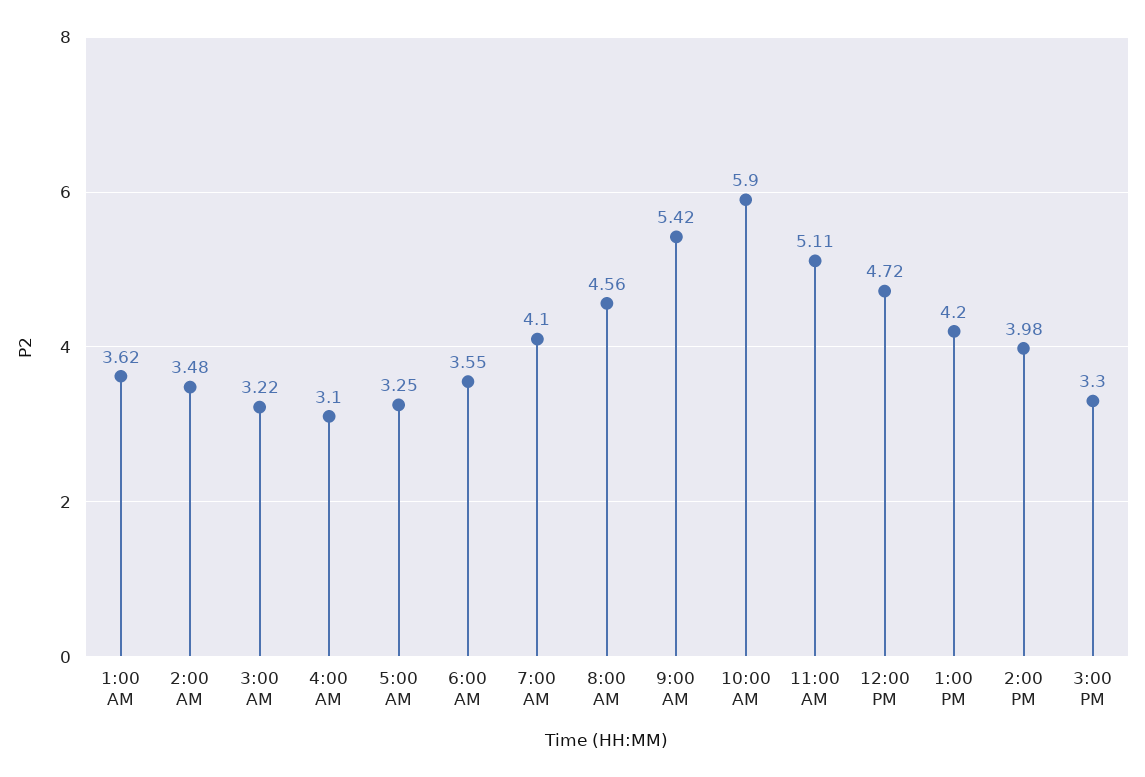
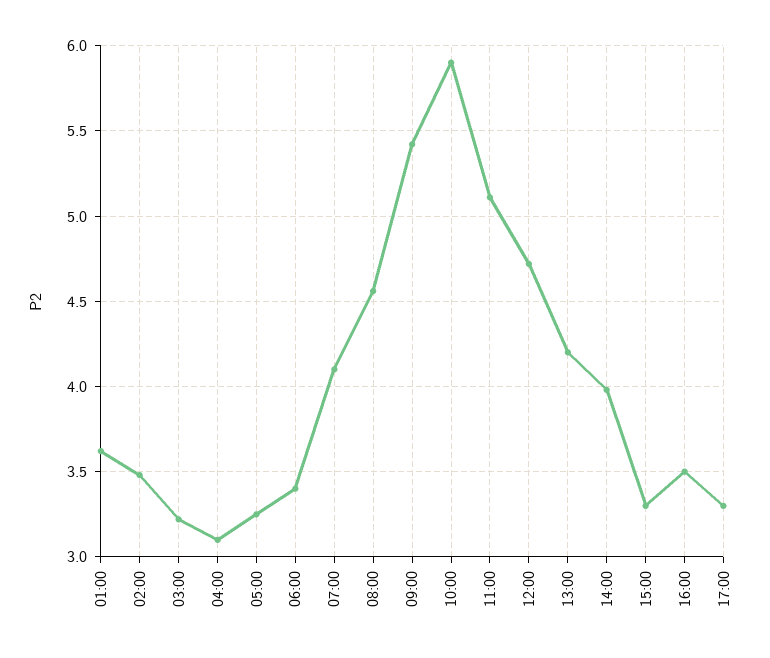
6:00 AM: 3.55 -> 3.4
16:00: none -> 3.5
17:00: none -> 3.3

